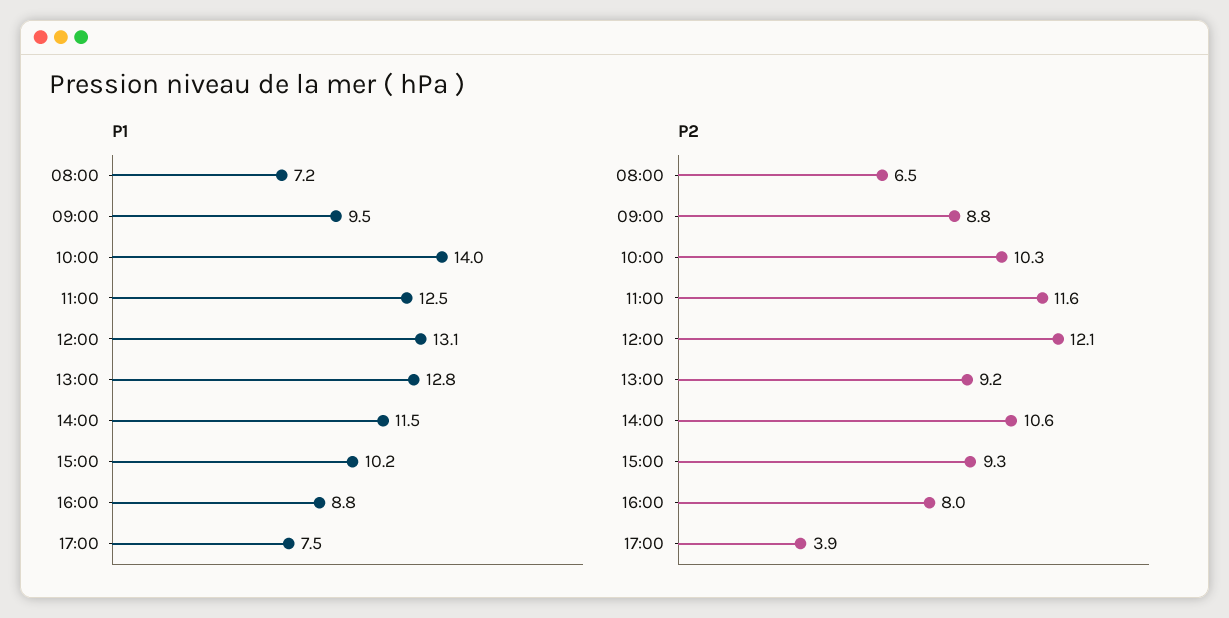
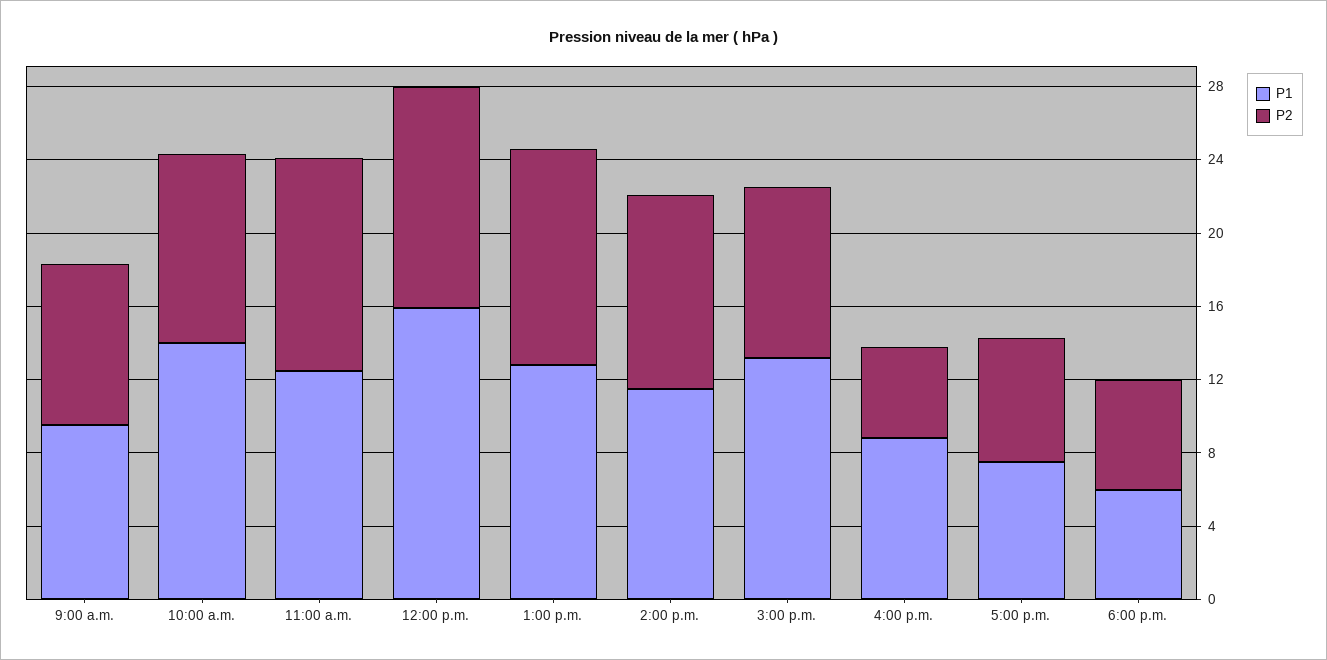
P1, 08:00: 7.2 -> none
P1, 12:00: 13.1 -> 16
P1, 15:00: 10.2 -> 13
P2, 08:00: 6.5 -> none
P2, 13:00: 9.2 -> 12
P2, 16:00: 8 -> 5
P2, 17:00: 3.9 -> 7
P1, 6:00 p.m.: none -> 6
P2, 6:00 p.m.: none -> 6

